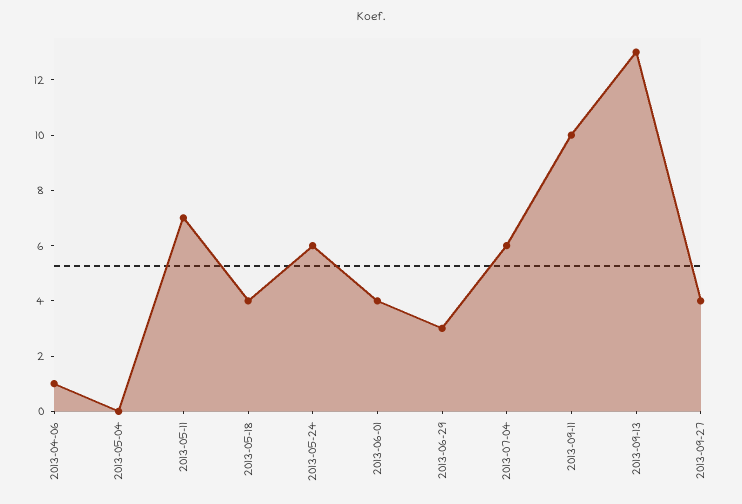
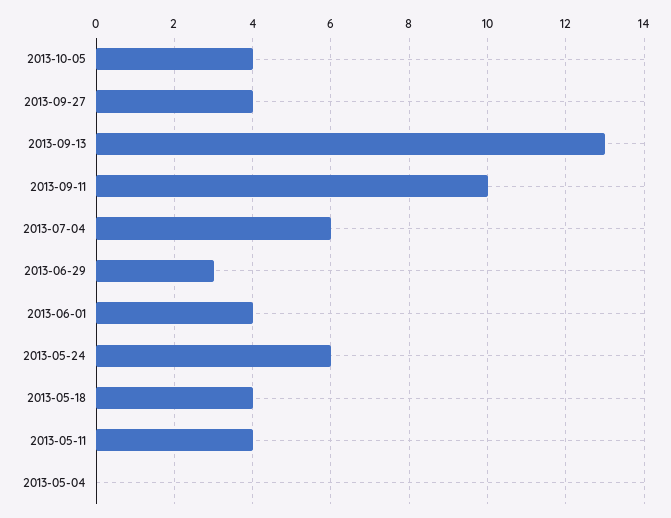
2013-04-06: 1 -> none
2013-05-11: 7 -> 4
2013-10-05: none -> 4

